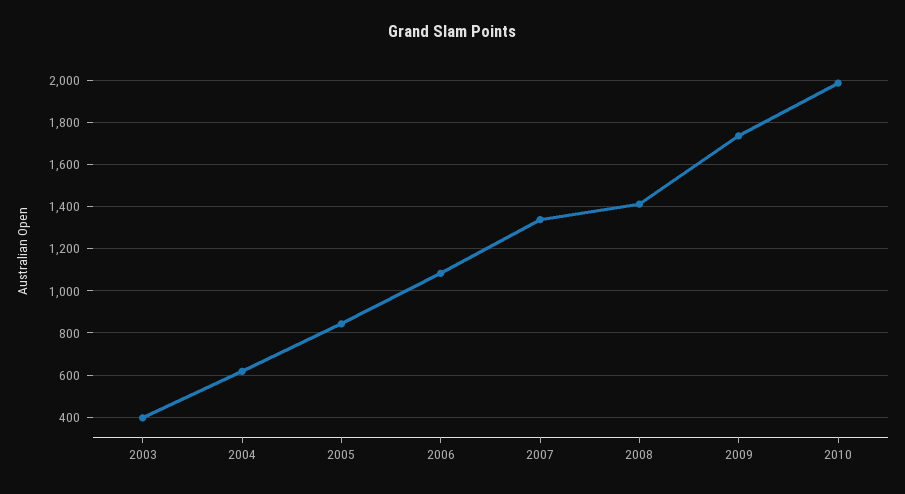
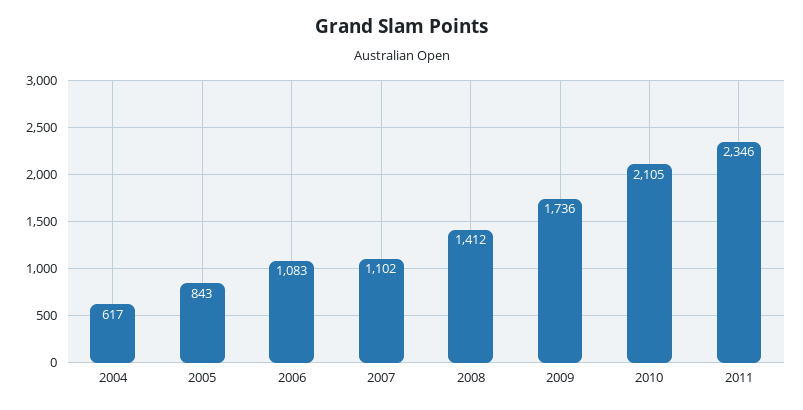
2003: 400 -> none
2007: 1350 -> 1102
2010: 2000 -> 2105
2011: none -> 2346

